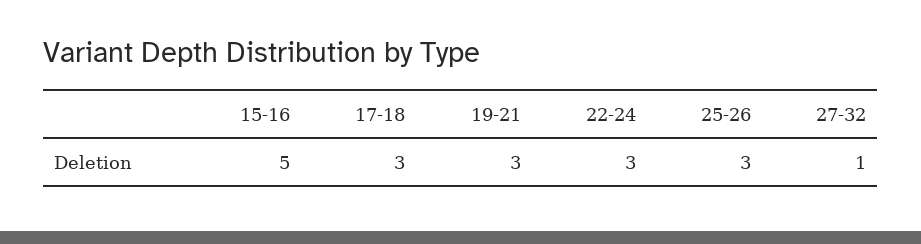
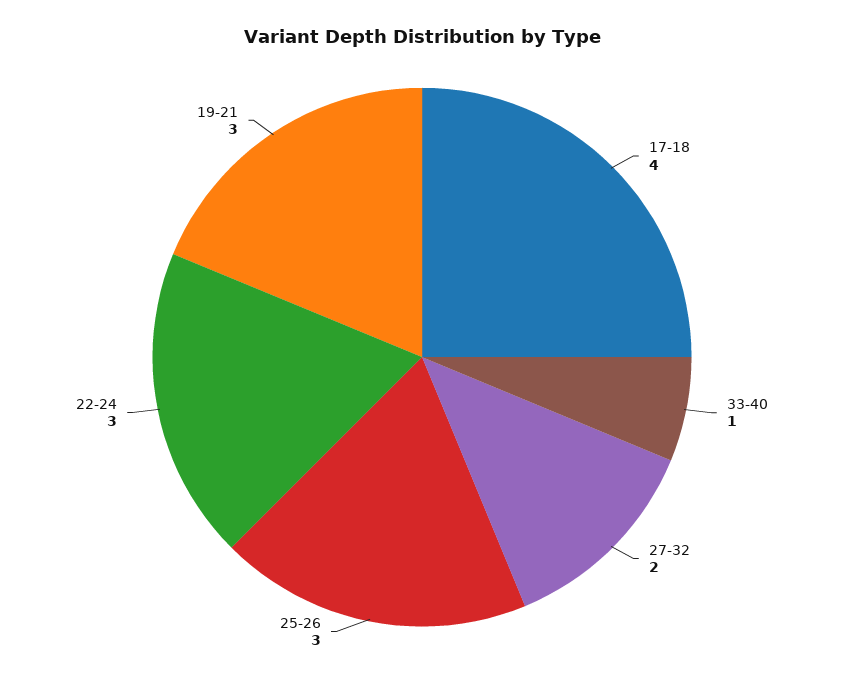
15-16: 5 -> none
17-18: 3 -> 4
27-32: 1 -> 2
33-40: none -> 1

